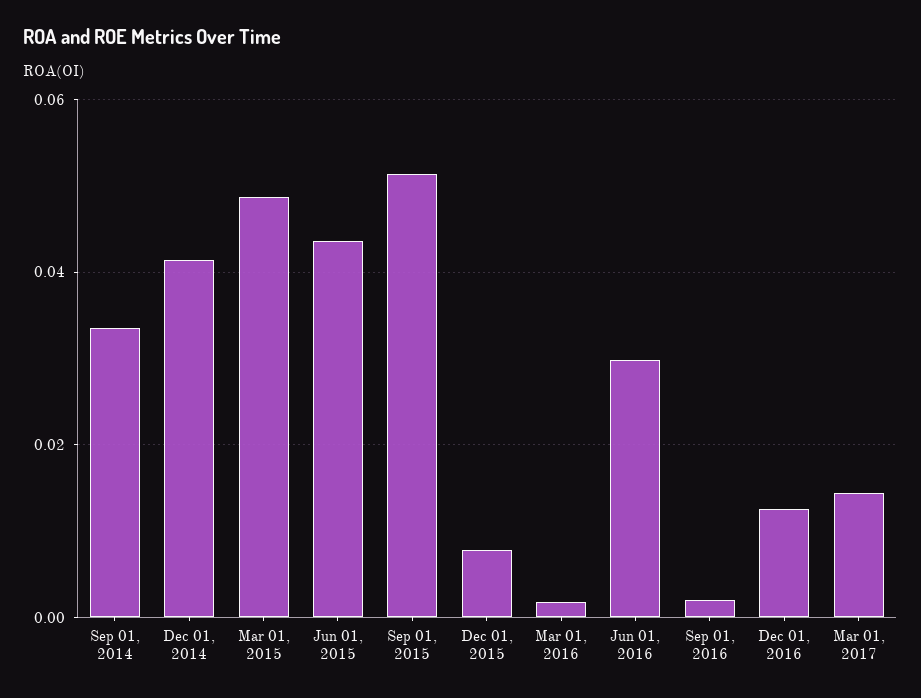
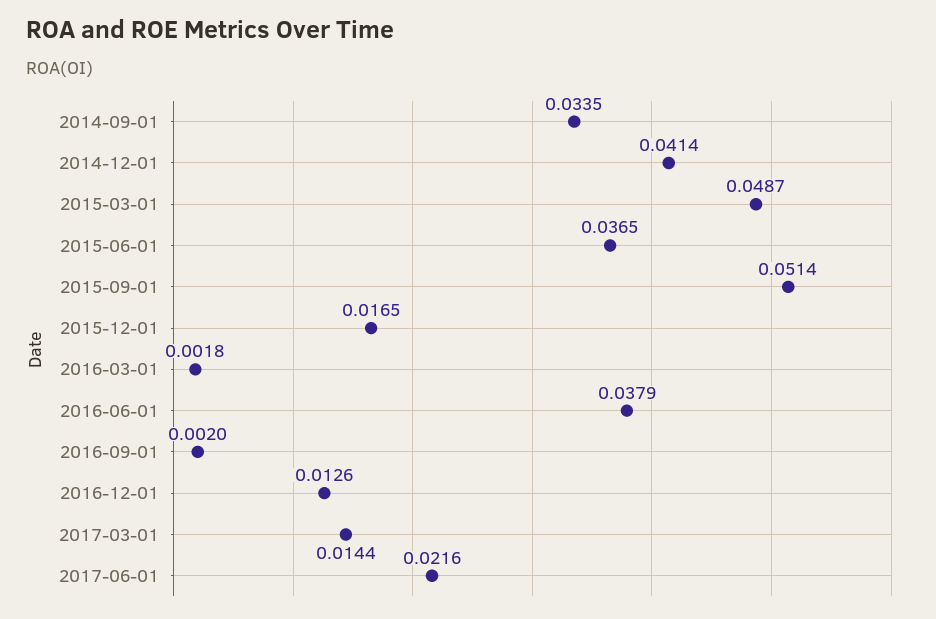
Jun 01, 2015: 0.044 -> 0.0365
Dec 01, 2015: 0.008 -> 0.0165
Jun 01, 2016: 0.03 -> 0.0379
2017-06-01: none -> 0.0216

